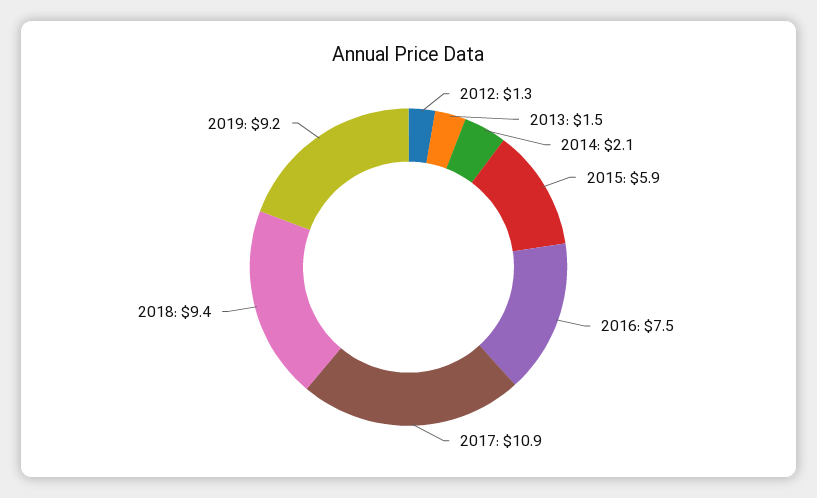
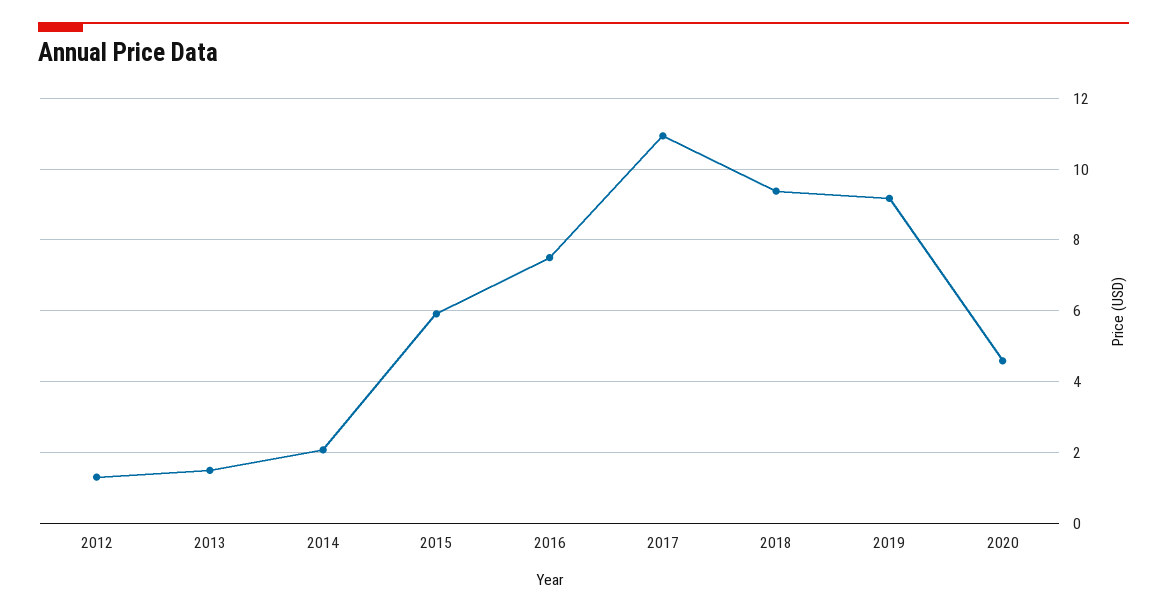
2020: none -> 4.6

